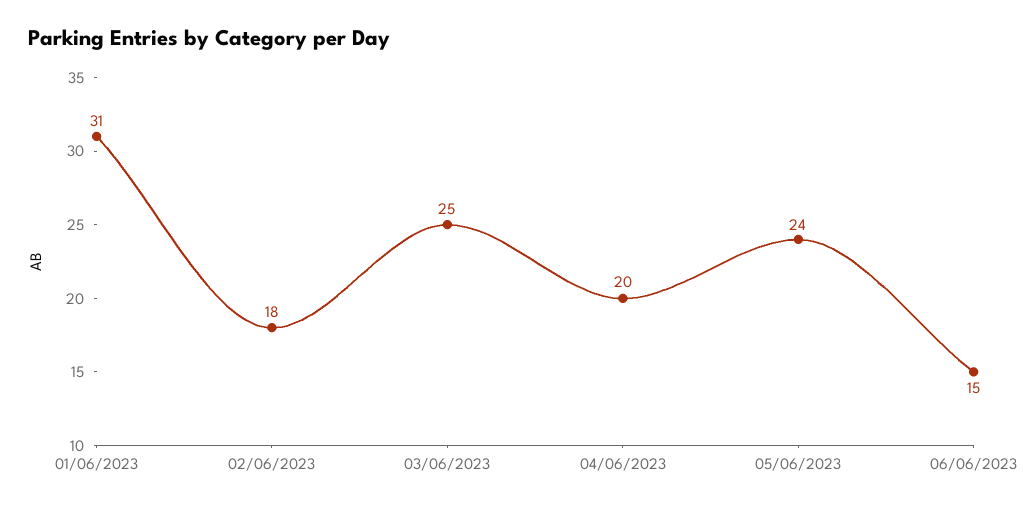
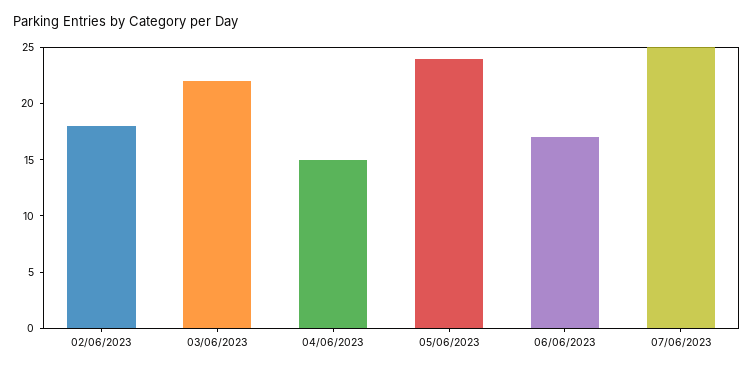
01/06/2023: 31 -> none
03/06/2023: 25 -> 22
04/06/2023: 20 -> 15
06/06/2023: 15 -> 17
07/06/2023: none -> 25

